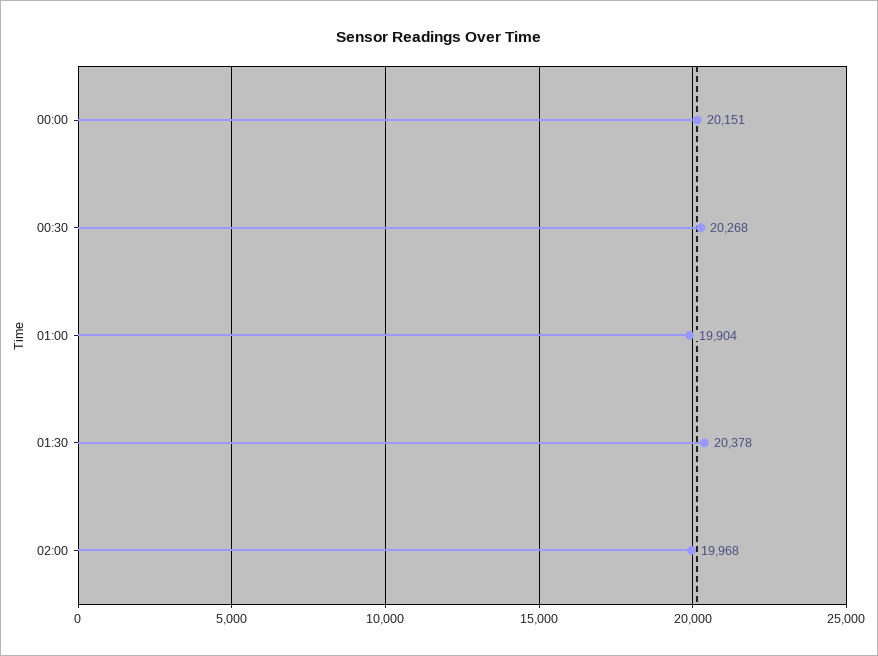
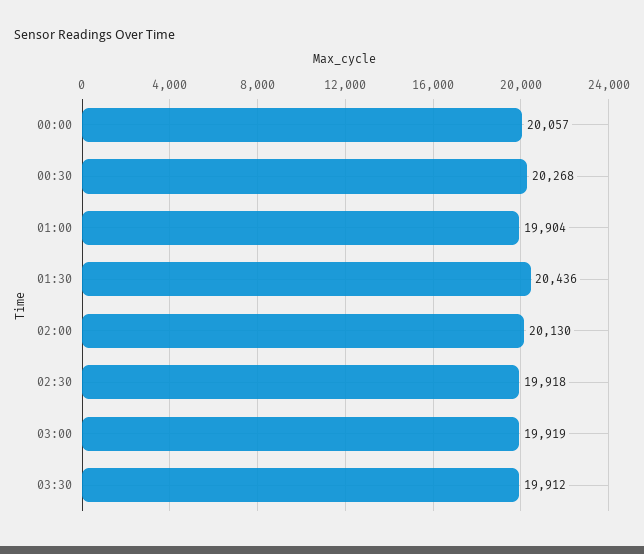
00:00: 20151 -> 20057
01:30: 20378 -> 20436
02:00: 19968 -> 20130
02:30: none -> 19918
03:00: none -> 19919
03:30: none -> 19912

